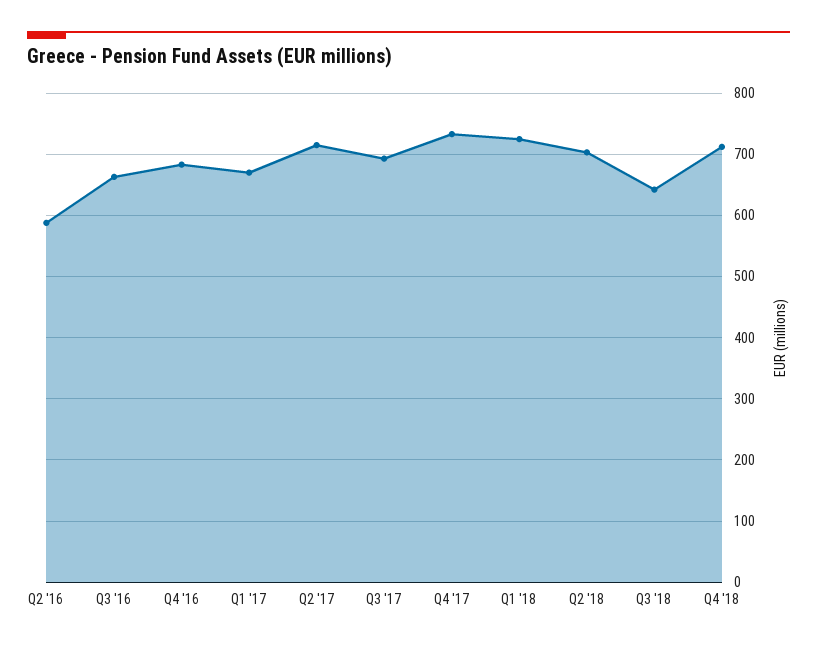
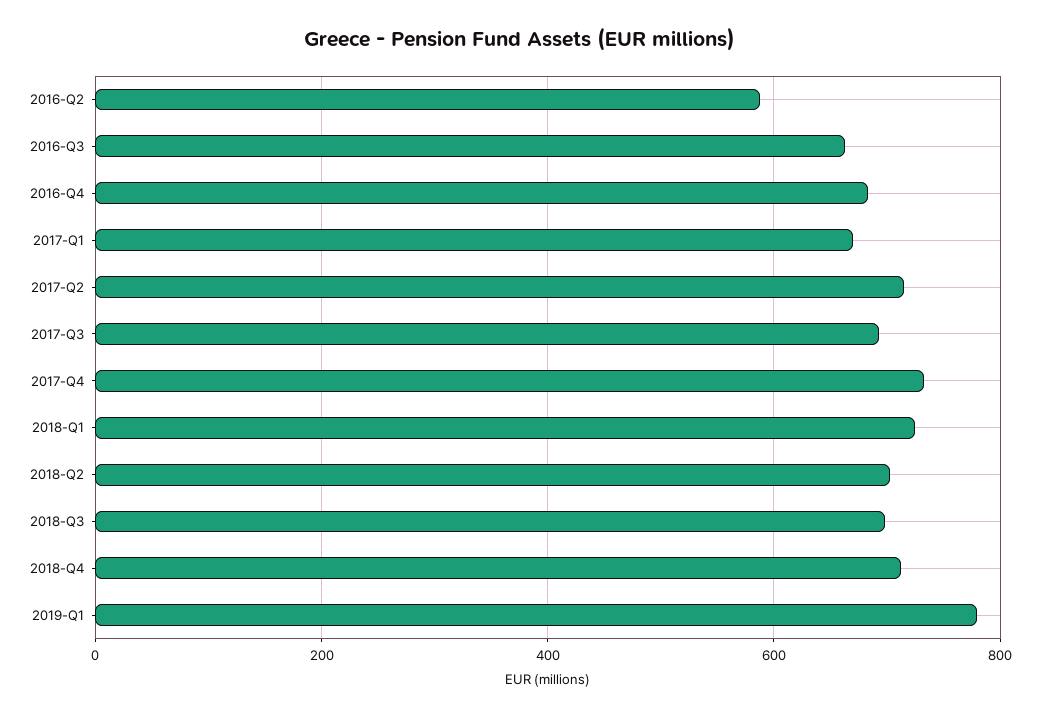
Q3 '18: 640 -> 700
2019-Q1: none -> 780

